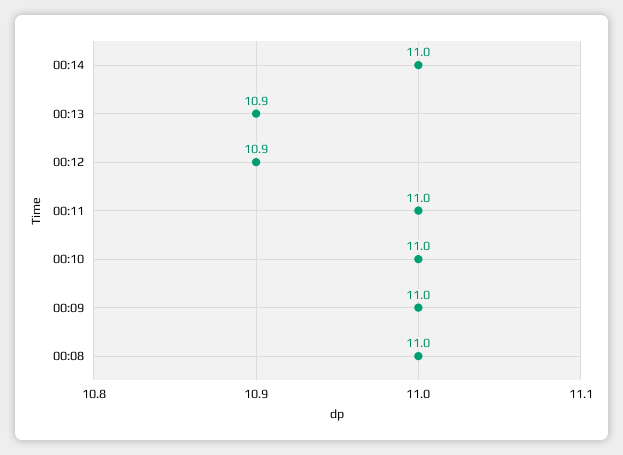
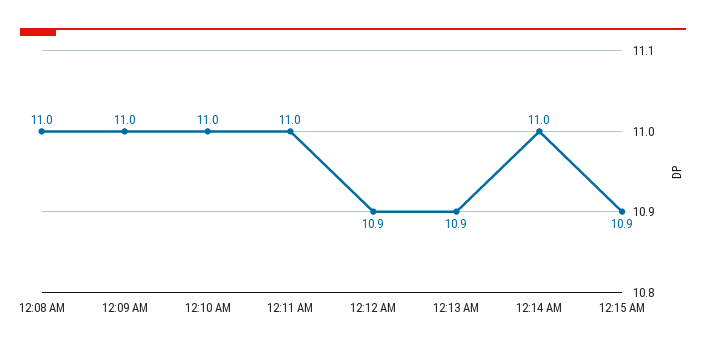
12:15 AM: none -> 10.9

